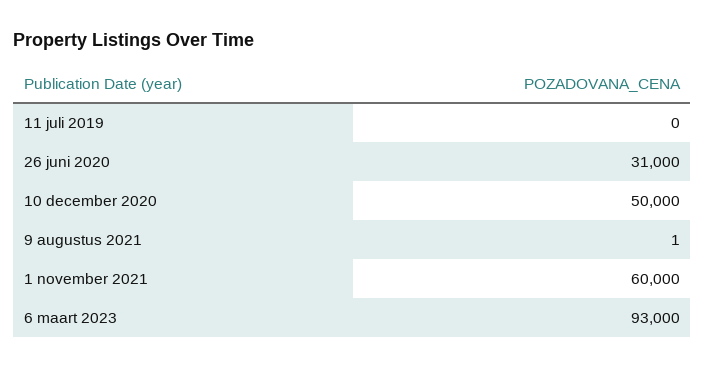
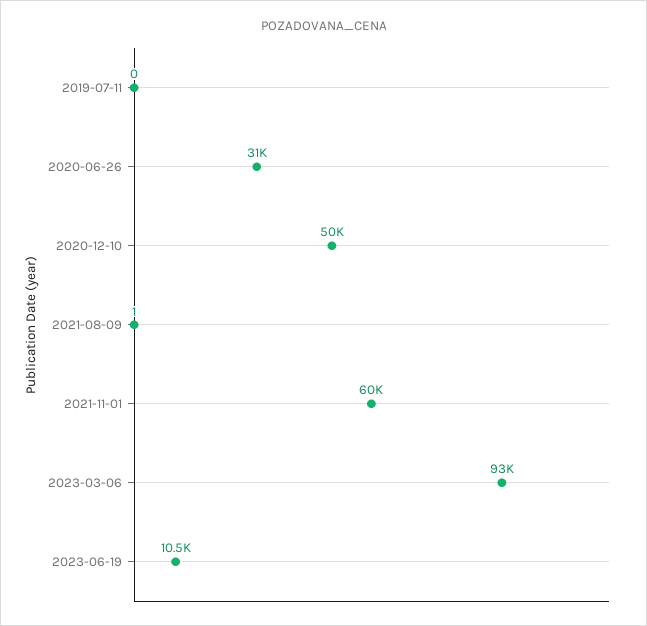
2023-06-19: none -> 10500

